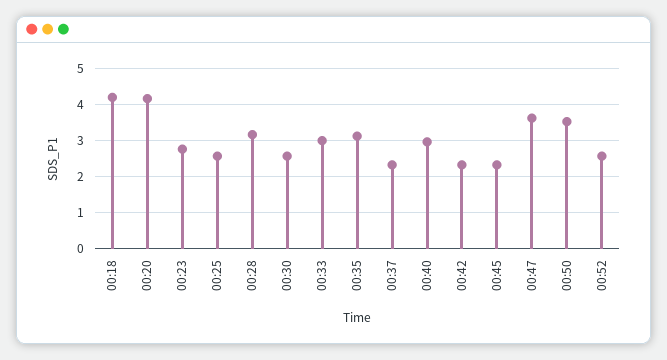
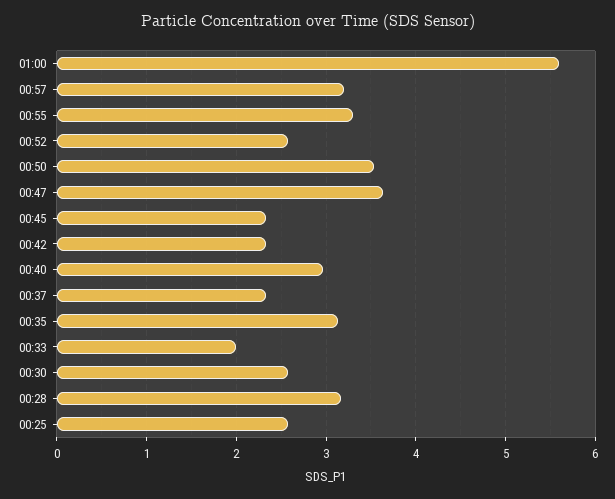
00:18: 4.2 -> none
00:20: 4.2 -> none
00:23: 2.8 -> none
00:33: 3 -> 2
01:00: none -> 5.6
00:57: none -> 3.2
00:55: none -> 3.3

